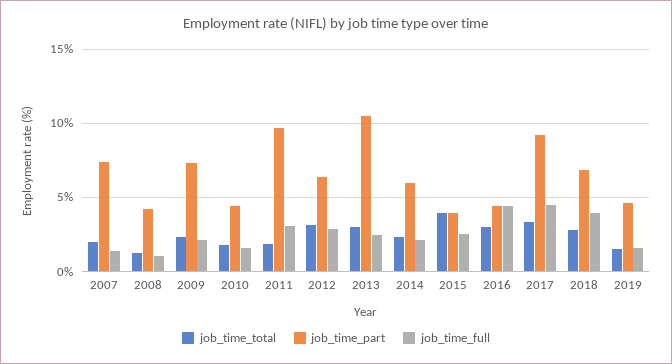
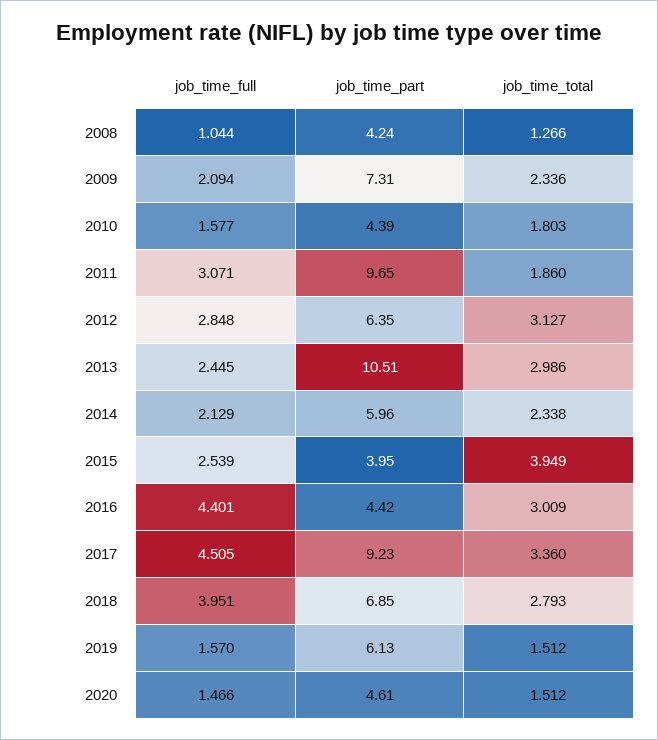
job_time_total, 2007: 2 -> none
job_time_part, 2007: 7.5 -> none
job_time_full, 2007: 1.5 -> none
job_time_part, 2019: 4.5 -> 6.13
job_time_full, 2020: none -> 1.466
job_time_part, 2020: none -> 4.61
job_time_total, 2020: none -> 1.512

